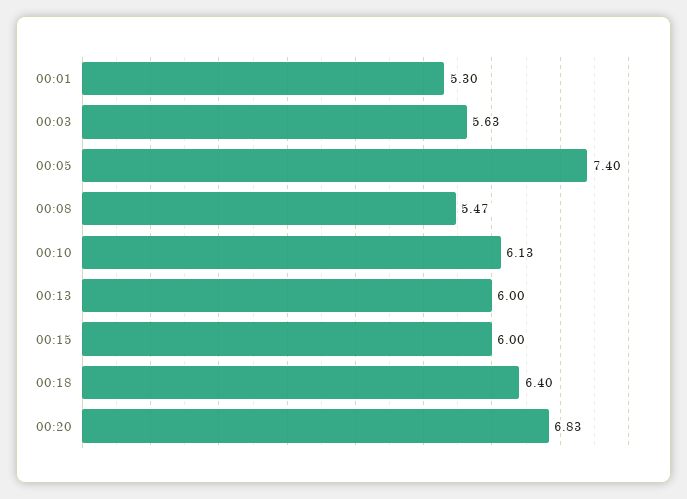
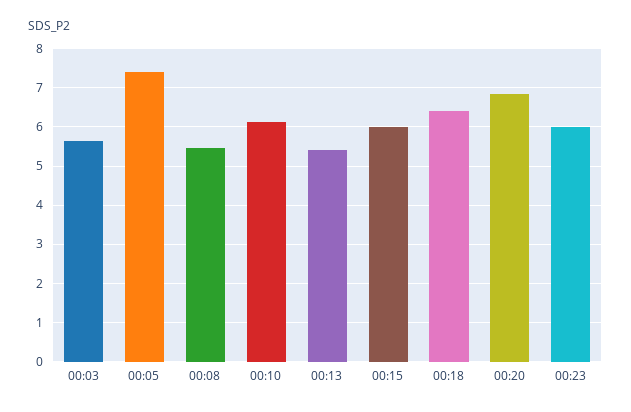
00:01: 5.3 -> none
00:13: 6 -> 5.4
00:23: none -> 6

